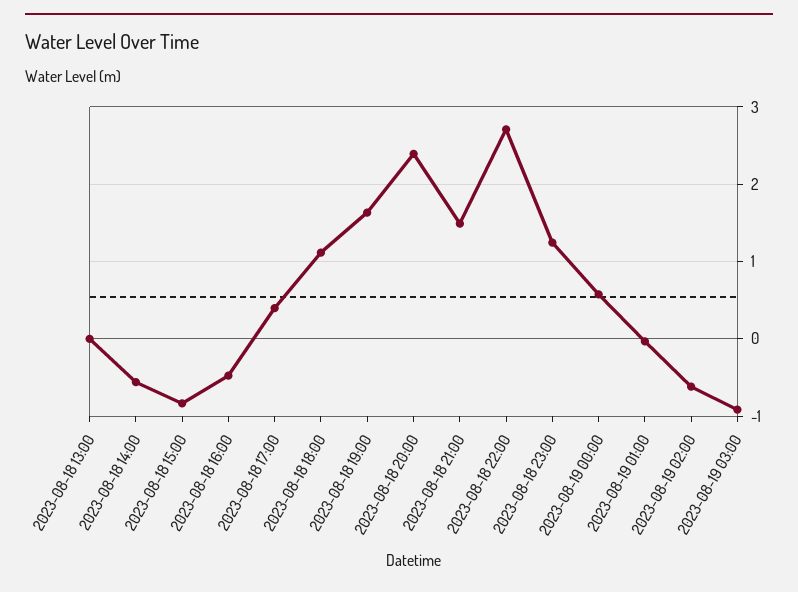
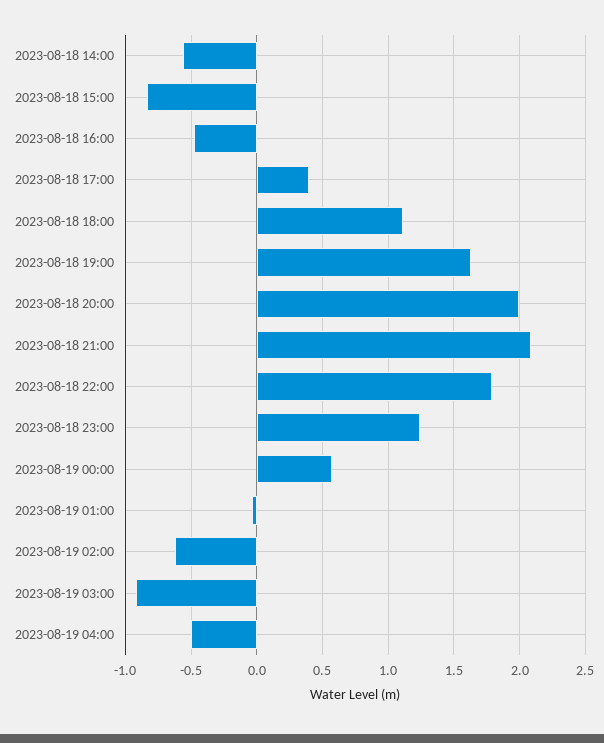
2023-08-18 13:00: 0 -> none
2023-08-18 20:00: 2.4 -> 2
2023-08-18 21:00: 1.5 -> 2.1
2023-08-18 22:00: 2.7 -> 1.8
2023-08-19 04:00: none -> -0.5

